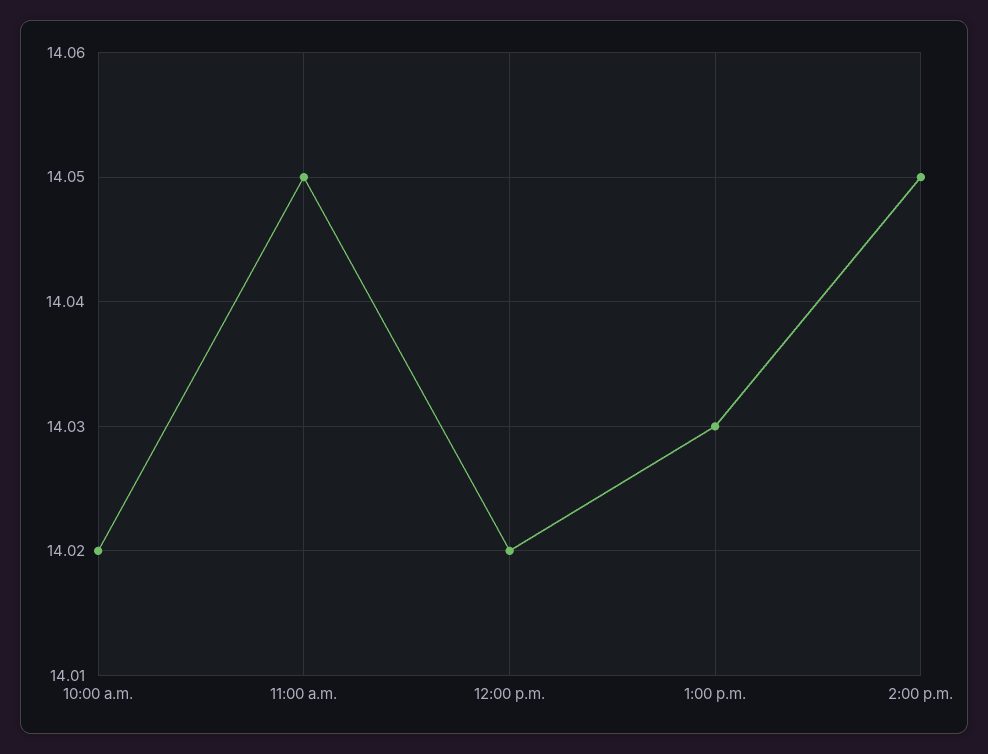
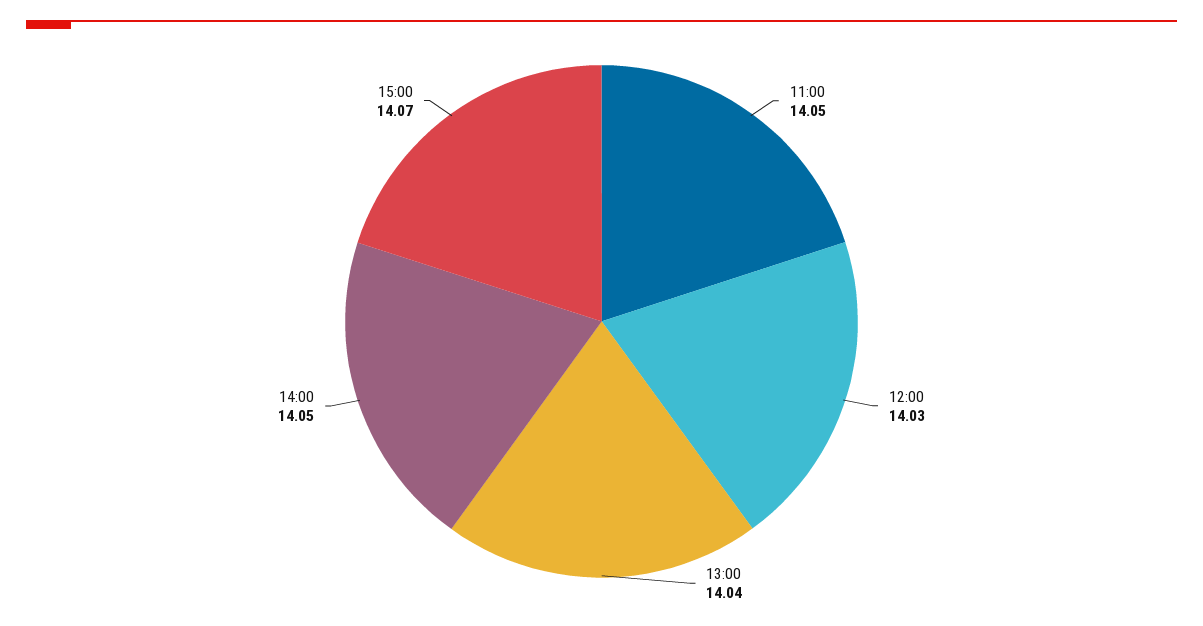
10:00 a.m.: 14.02 -> none
12:00 p.m.: 14.02 -> 14.03
1:00 p.m.: 14.03 -> 14.04
15:00: none -> 14.07

